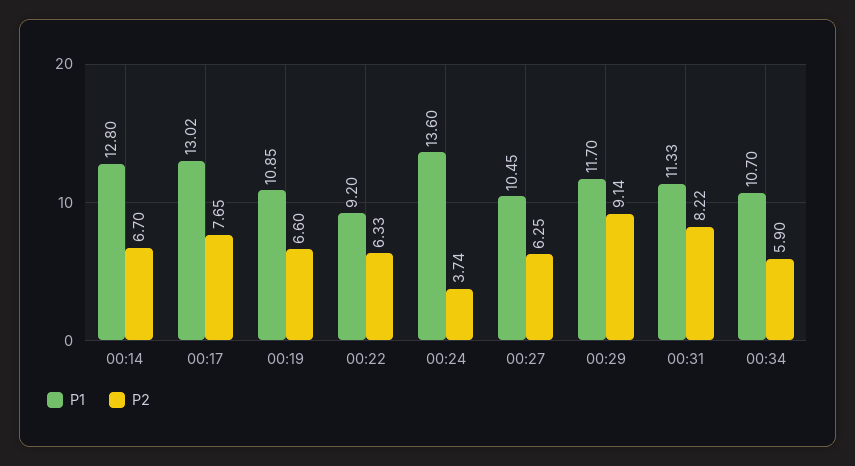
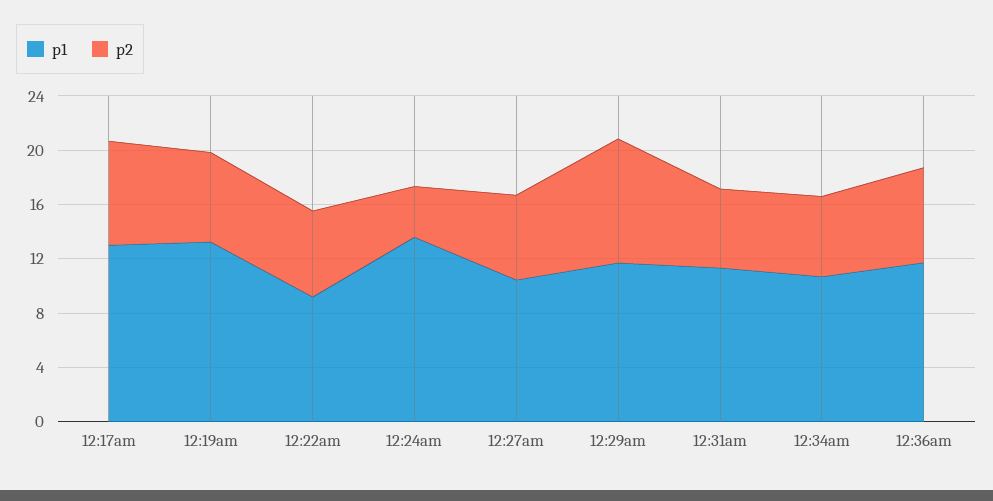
P1, 00:14: 12.8 -> none
P2, 00:14: 6.7 -> none
P1, 00:19: 10.85 -> 13
P2, 00:31: 8.22 -> 6
P1, 12:36am: none -> 12
P2, 12:36am: none -> 7

